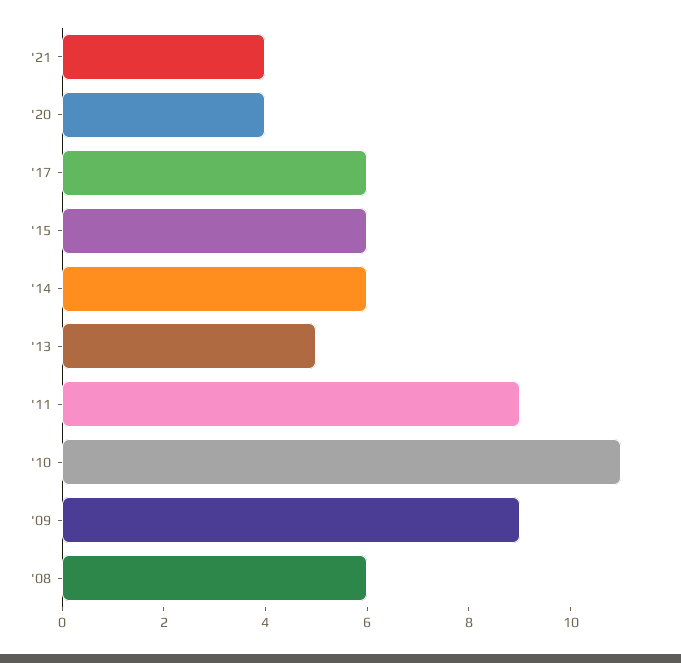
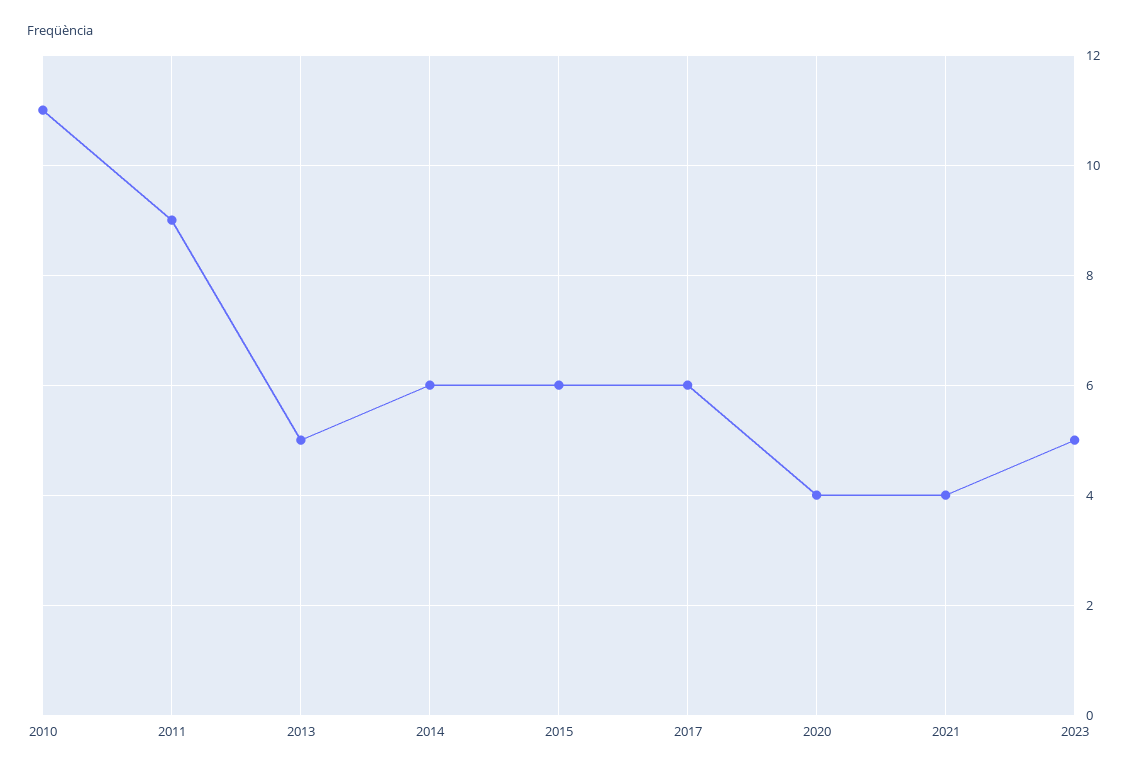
'09: 9 -> none
'08: 6 -> none
2023: none -> 5

